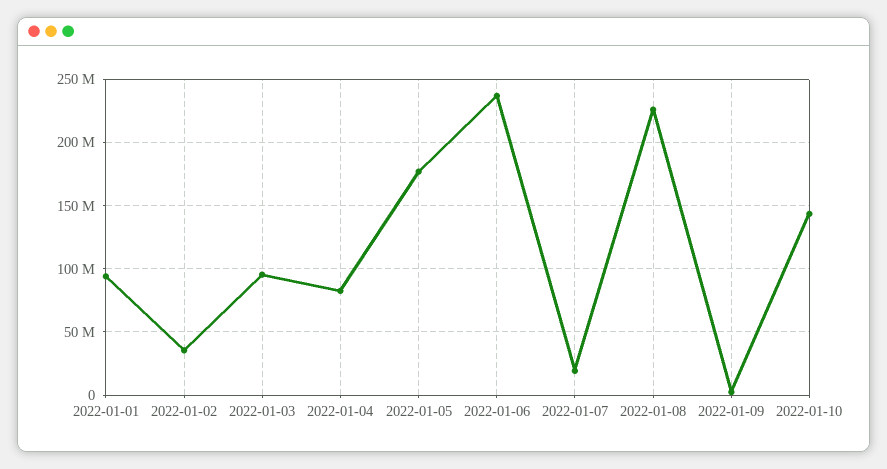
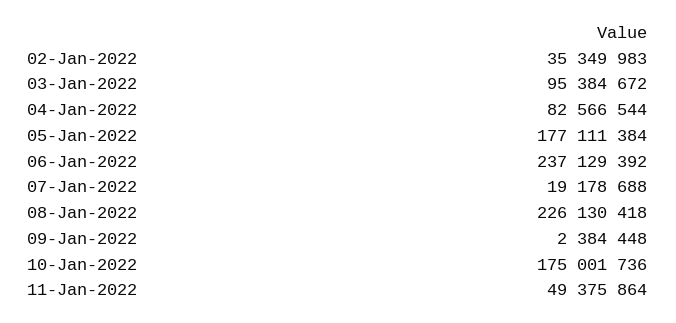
2022-01-01: 95000000 -> none
2022-01-10: 145000000 -> 175001736
11-Jan-2022: none -> 49375864

